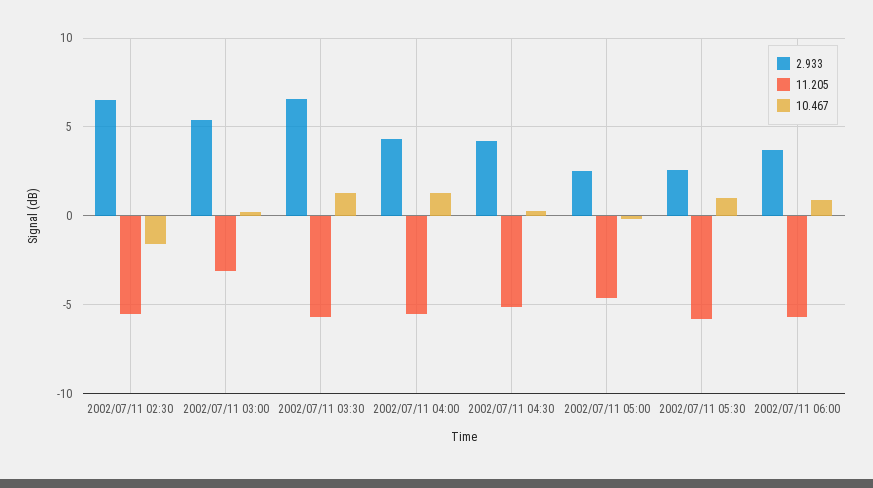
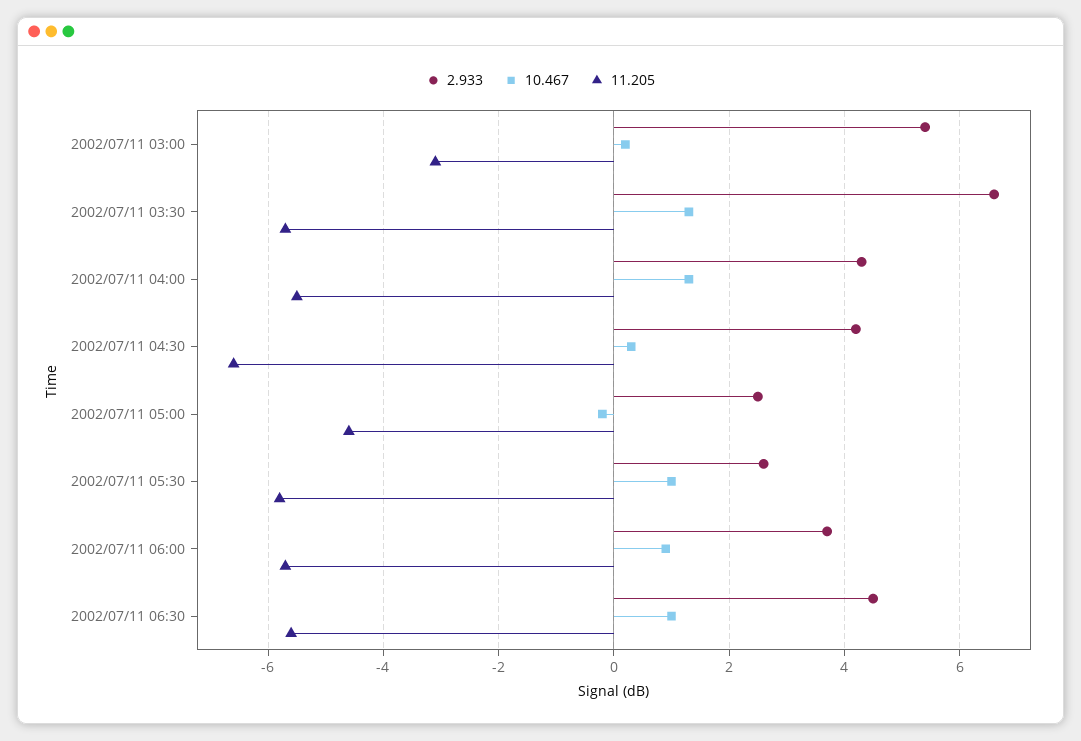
2.933, 2002/07/11 02:30: 6.5 -> none
11.205, 2002/07/11 02:30: -5.5 -> none
10.467, 2002/07/11 02:30: -1.5 -> none
11.205, 2002/07/11 04:30: -5 -> -6.5
2.933, 2002/07/11 06:30: none -> 4.5
10.467, 2002/07/11 06:30: none -> 1
11.205, 2002/07/11 06:30: none -> -5.5

